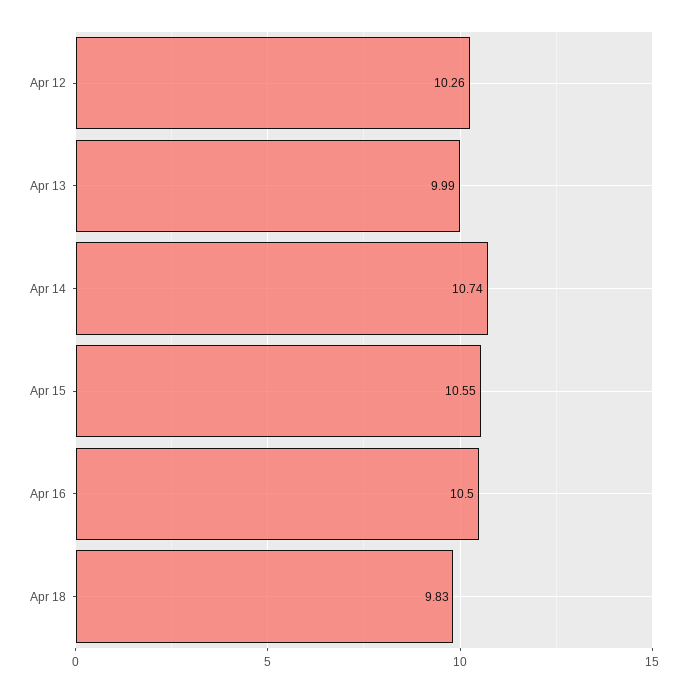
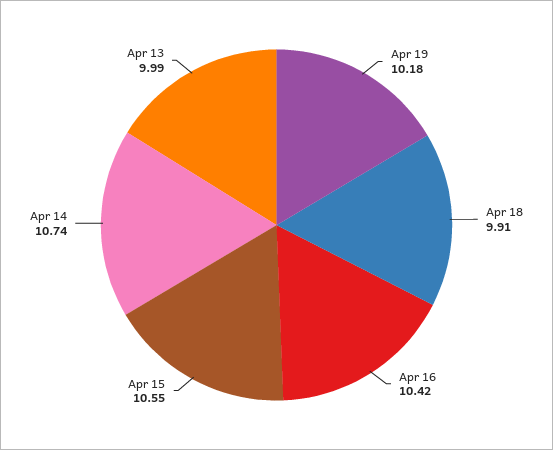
Apr 12: 10.26 -> none
Apr 16: 10.5 -> 10.42
Apr 18: 9.83 -> 9.91
Apr 19: none -> 10.18

